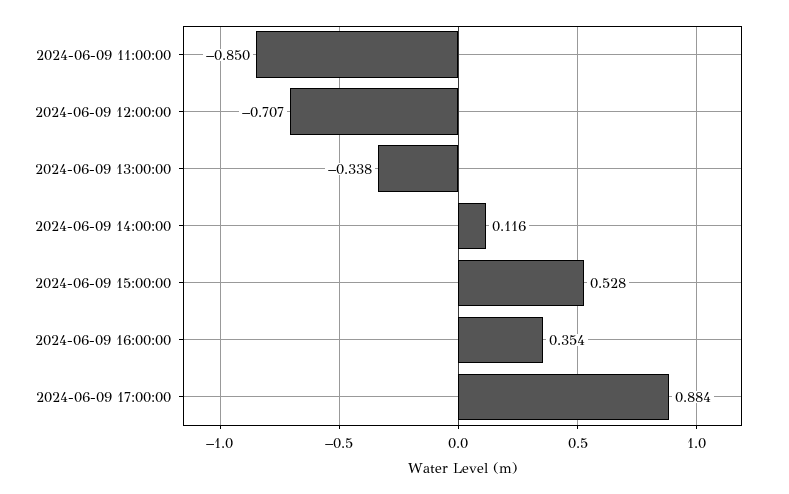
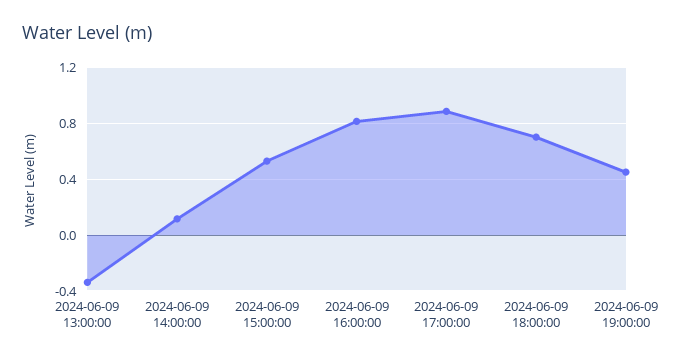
2024-06-09 11:00:00: -0.85 -> none
2024-06-09 12:00:00: -0.707 -> none
2024-06-09 16:00:00: 0.354 -> 0.8
2024-06-09 18:00:00: none -> 0.7
2024-06-09 19:00:00: none -> 0.45

